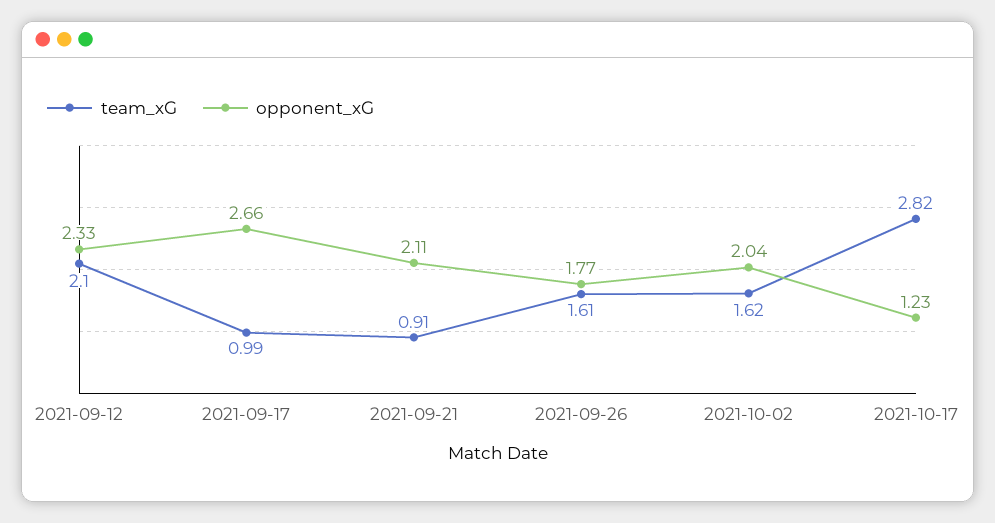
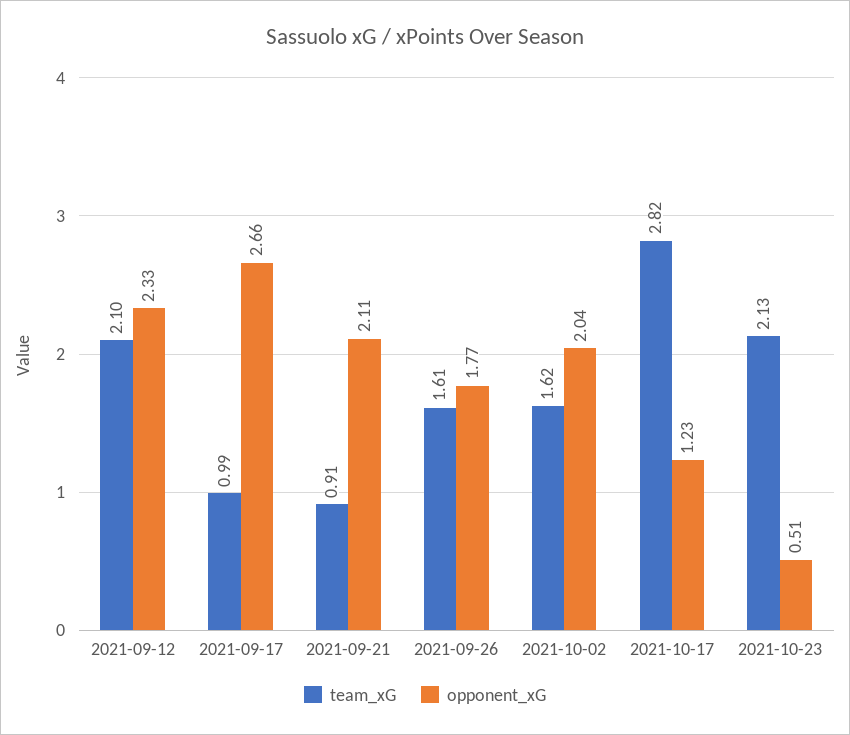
team_xG, 2021-10-23: none -> 2.13
opponent_xG, 2021-10-23: none -> 0.51

